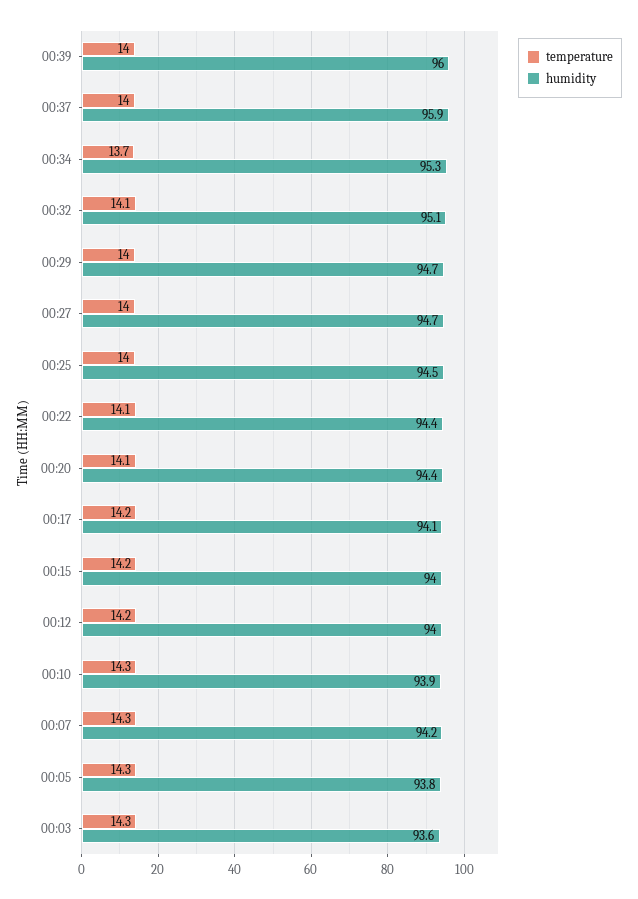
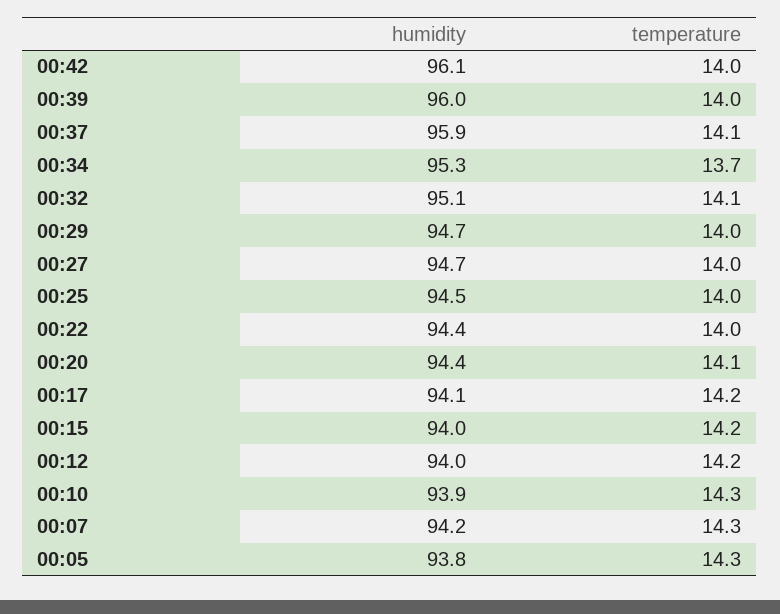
temperature, 00:37: 14 -> 14.1
temperature, 00:22: 14.1 -> 14
temperature, 00:03: 14.3 -> none
humidity, 00:03: 93.6 -> none
humidity, 00:42: none -> 96.1
temperature, 00:42: none -> 14

